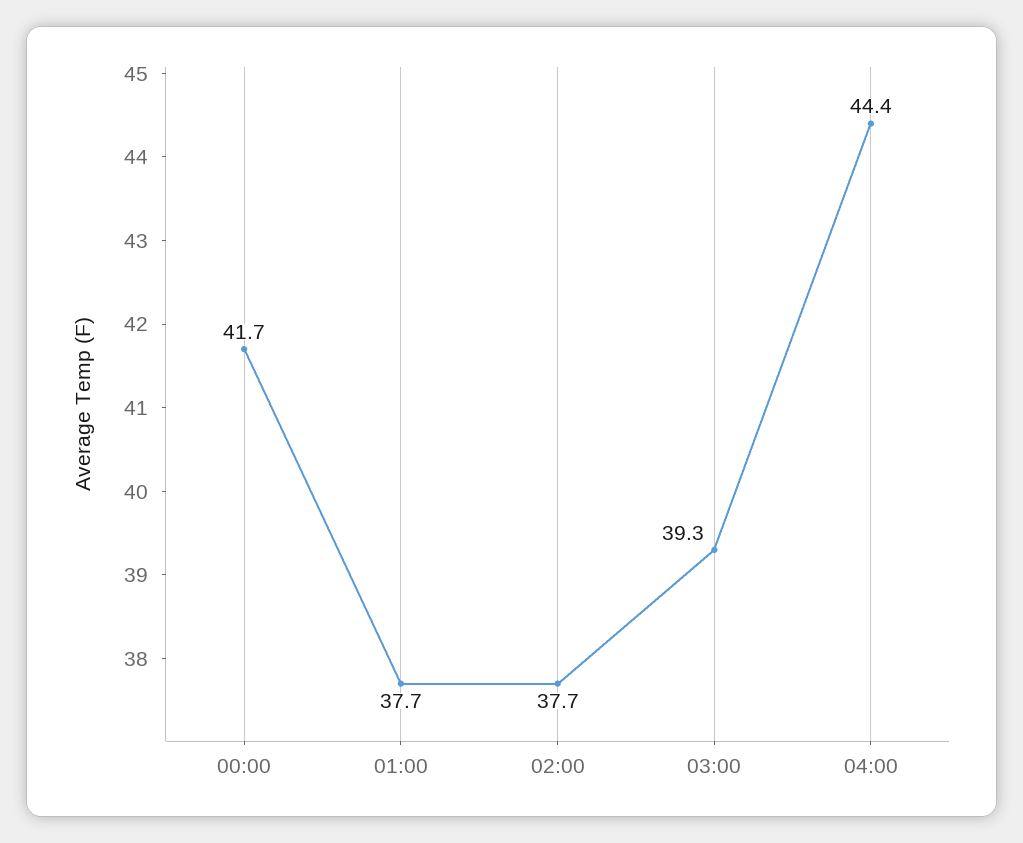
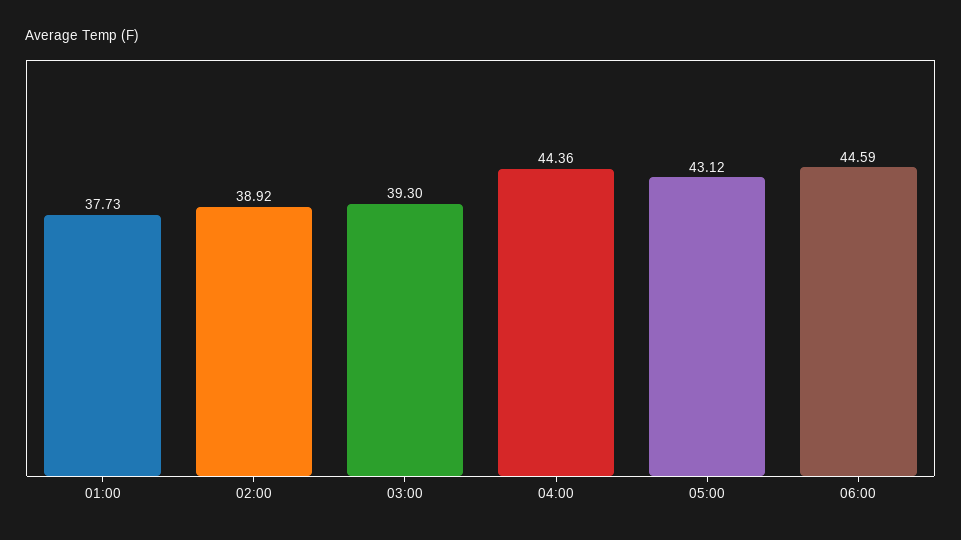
00:00: 41.7 -> none
02:00: 37.7 -> 38.92
05:00: none -> 43.12
06:00: none -> 44.59

